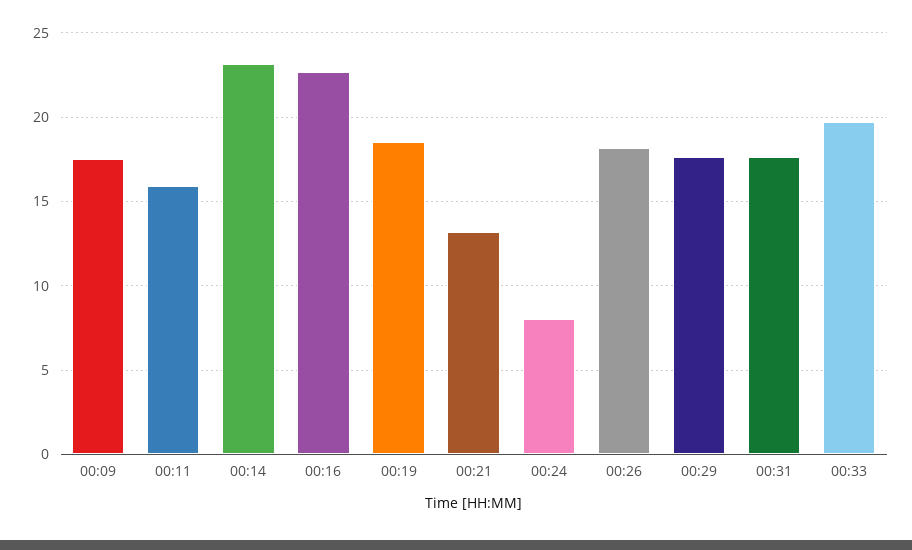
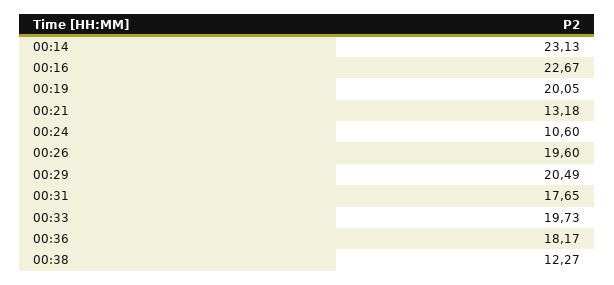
00:09: 17.5 -> none
00:11: 16 -> none
00:19: 18.5 -> 20.05
00:24: 8 -> 10.6
00:26: 18 -> 19.6
00:29: 17.5 -> 20.49
00:36: none -> 18.17
00:38: none -> 12.27

